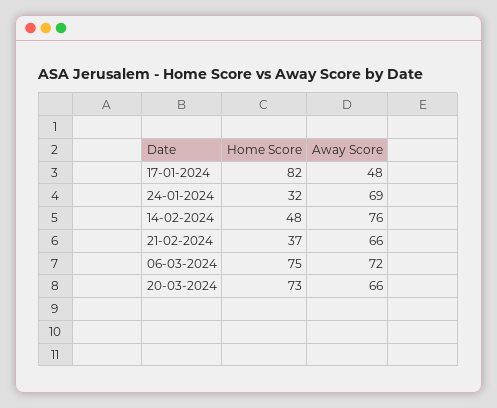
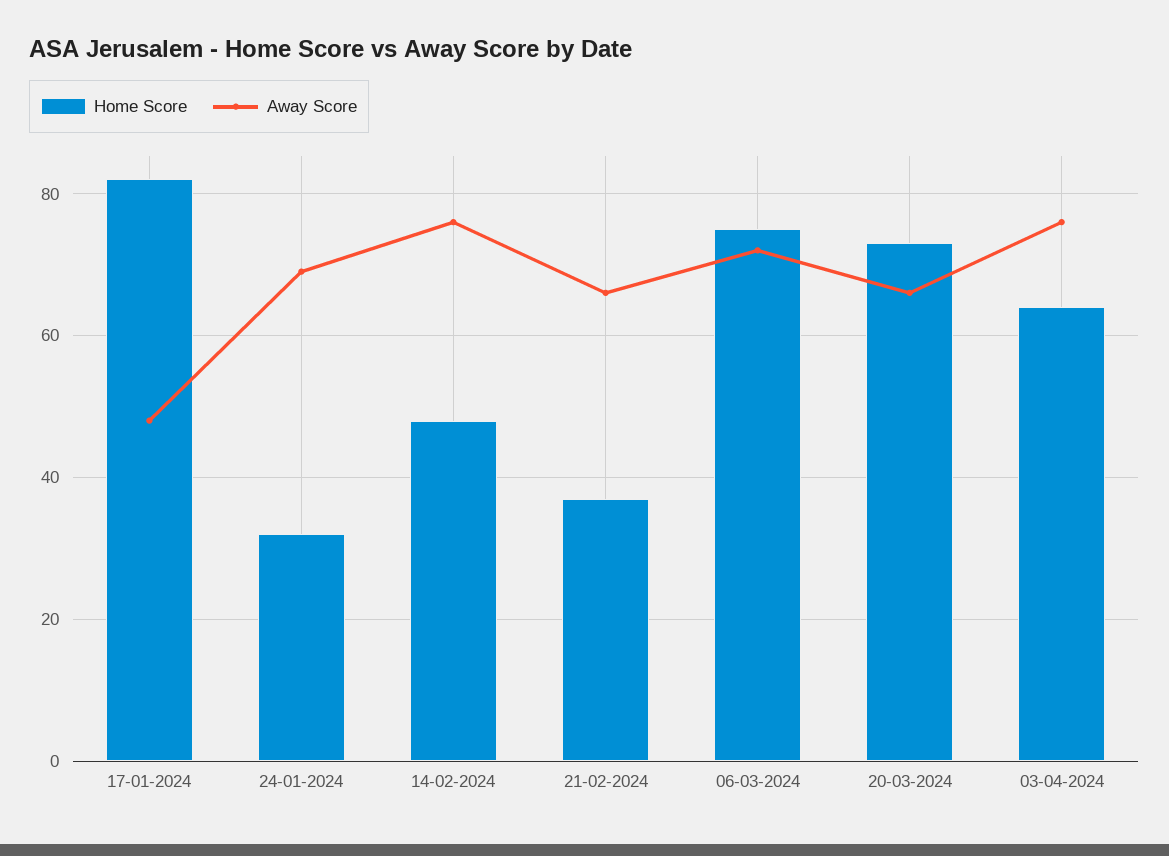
Home Score, 03-04-2024: none -> 65
Away Score, 03-04-2024: none -> 75

